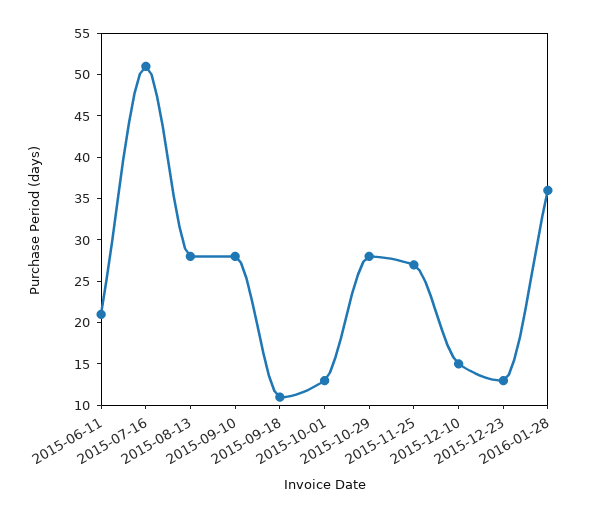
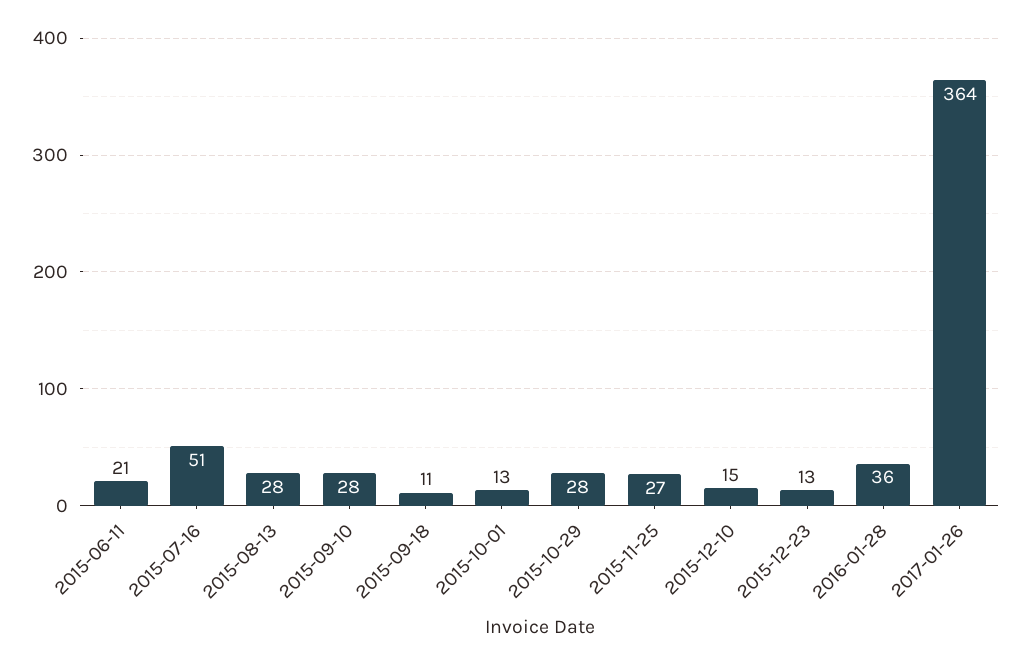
2017-01-26: none -> 364

